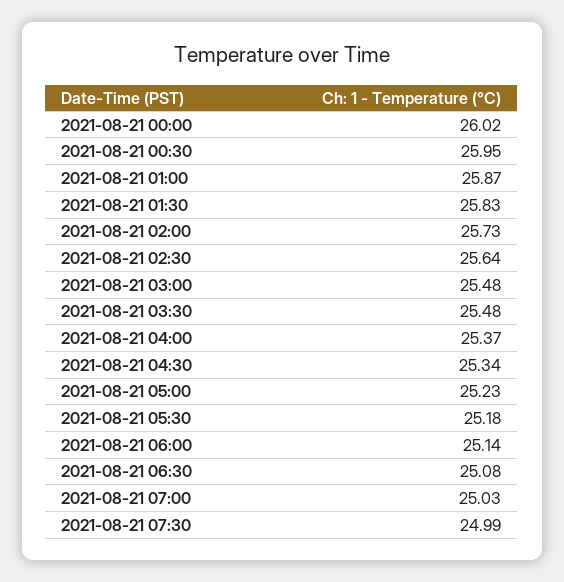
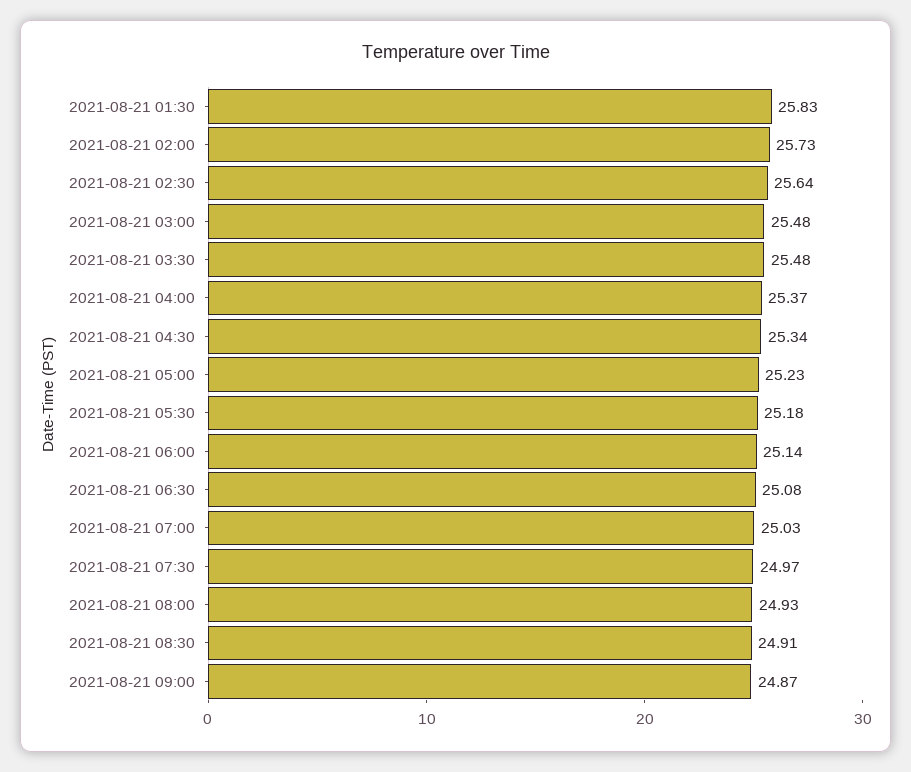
2021-08-21 00:00: 26.02 -> none
2021-08-21 00:30: 25.95 -> none
2021-08-21 01:00: 25.87 -> none
2021-08-21 07:30: 24.99 -> 24.97
2021-08-21 08:00: none -> 24.93
2021-08-21 08:30: none -> 24.91
2021-08-21 09:00: none -> 24.87

